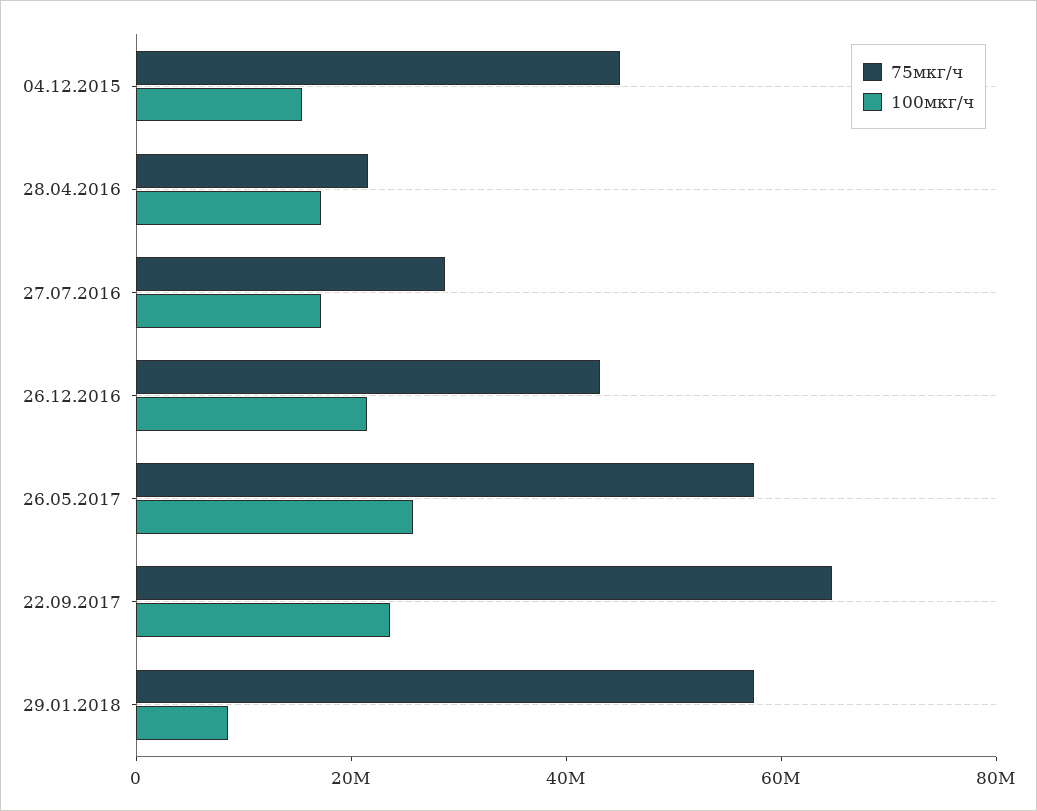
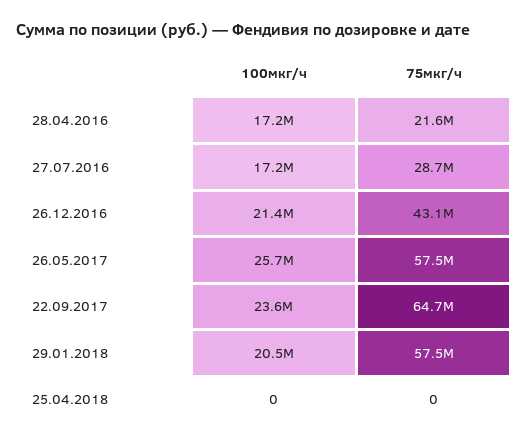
75мкг/ч, 04.12.2015: 45000000 -> none
100мкг/ч, 04.12.2015: 15000000 -> none
100мкг/ч, 29.01.2018: 10000000 -> 20500000
100мкг/ч, 25.04.2018: none -> 0
75мкг/ч, 25.04.2018: none -> 0

